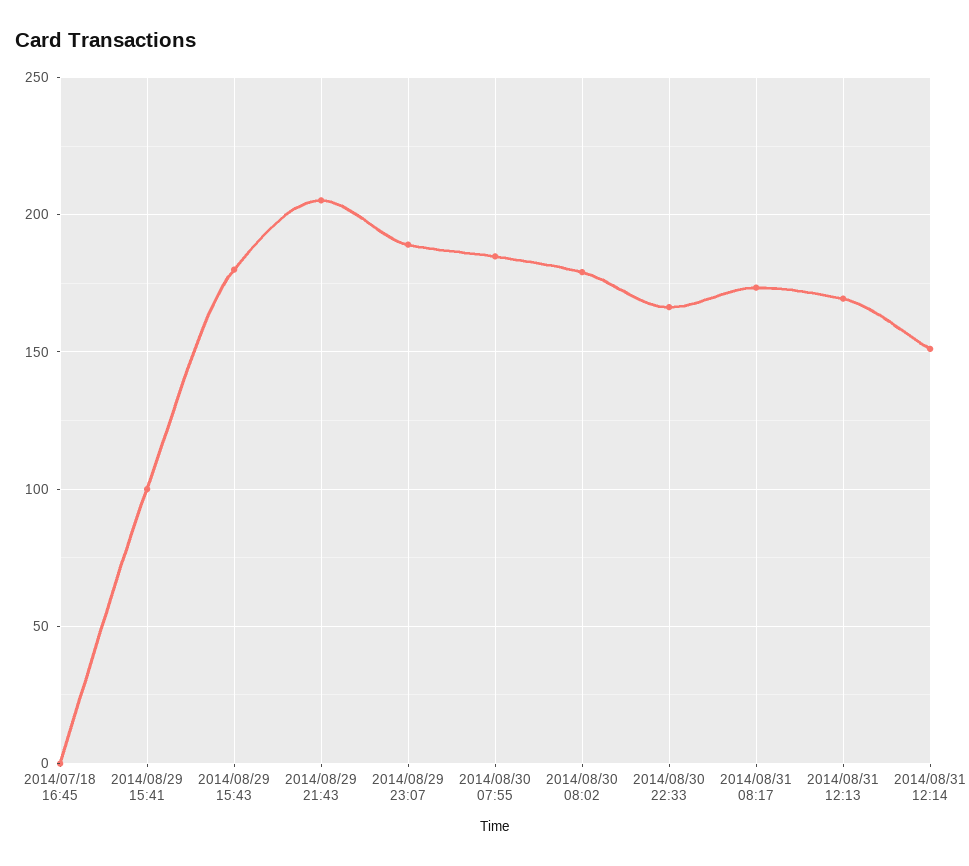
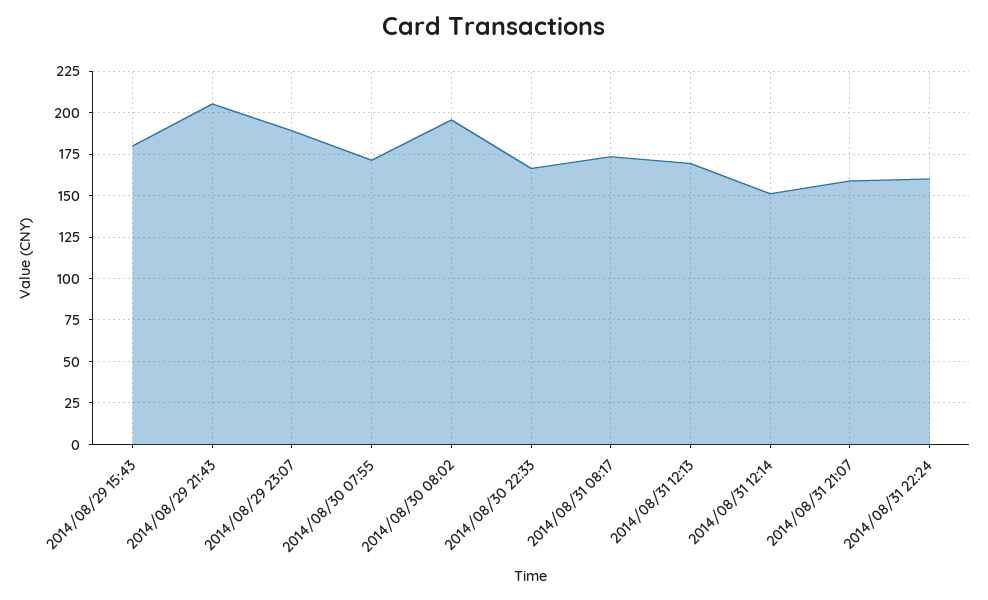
2014/07/18 16:45: 0 -> none
2014/08/29 15:41: 100 -> none
2014/08/30 07:55: 185 -> 170
2014/08/30 08:02: 180 -> 195
2014/08/31 21:07: none -> 160
2014/08/31 22:24: none -> 160

